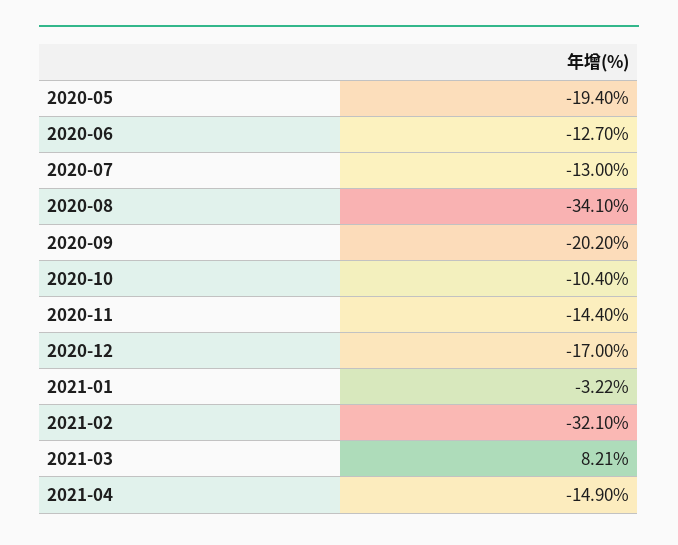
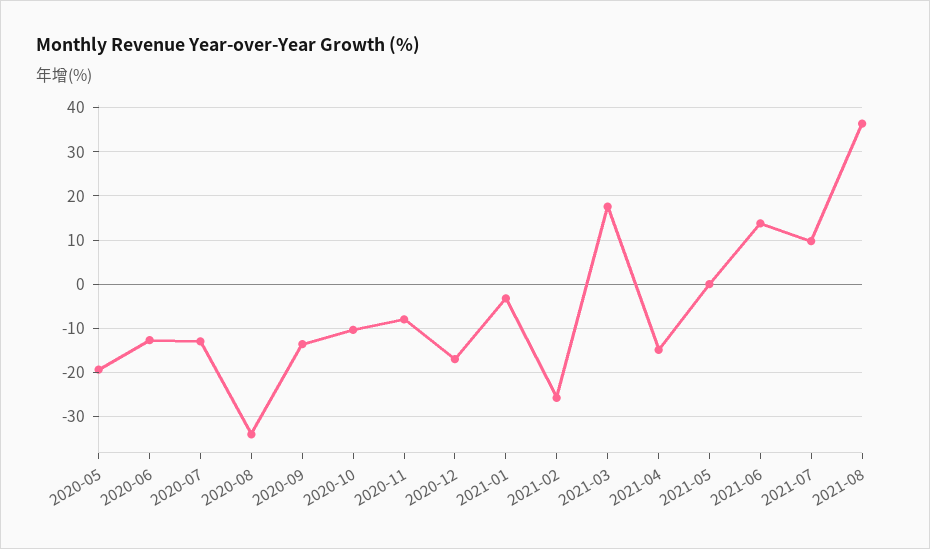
2020-09: -20.2 -> -14
2020-11: -14.4 -> -8
2021-02: -32.1 -> -26
2021-03: 8.21 -> 18
2021-05: none -> 0
2021-06: none -> 14
2021-07: none -> 10
2021-08: none -> 36

